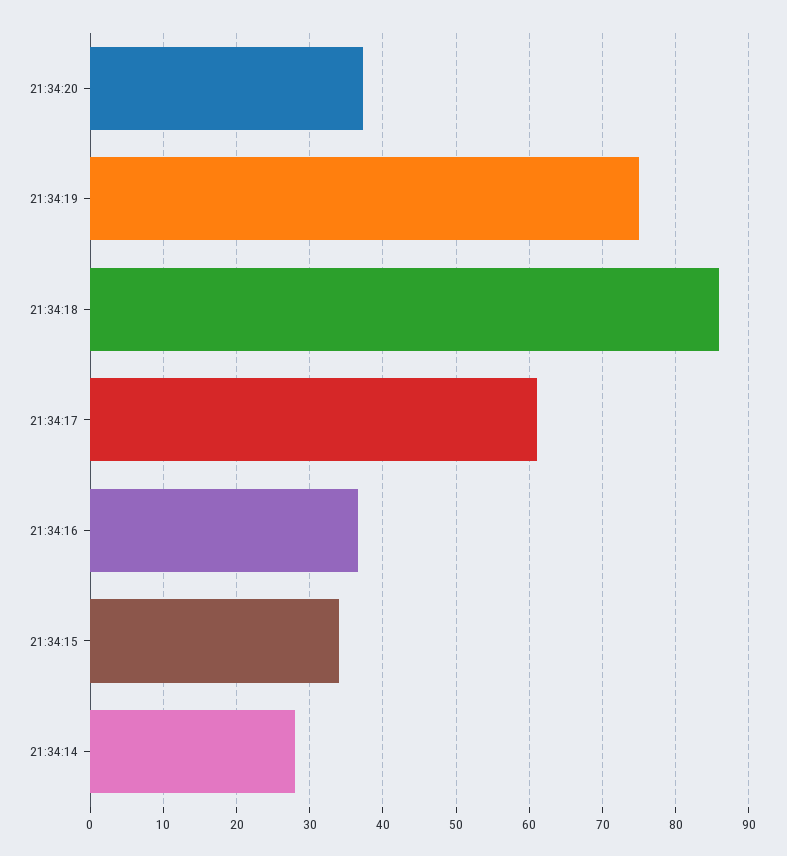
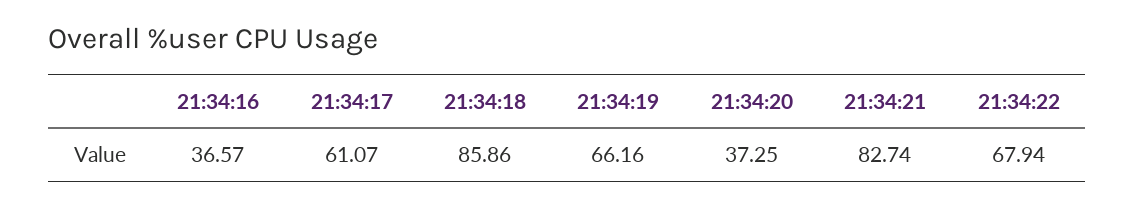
21:34:19: 75 -> 66.16
21:34:15: 34 -> none
21:34:14: 28 -> none
21:34:21: none -> 82.74
21:34:22: none -> 67.94

